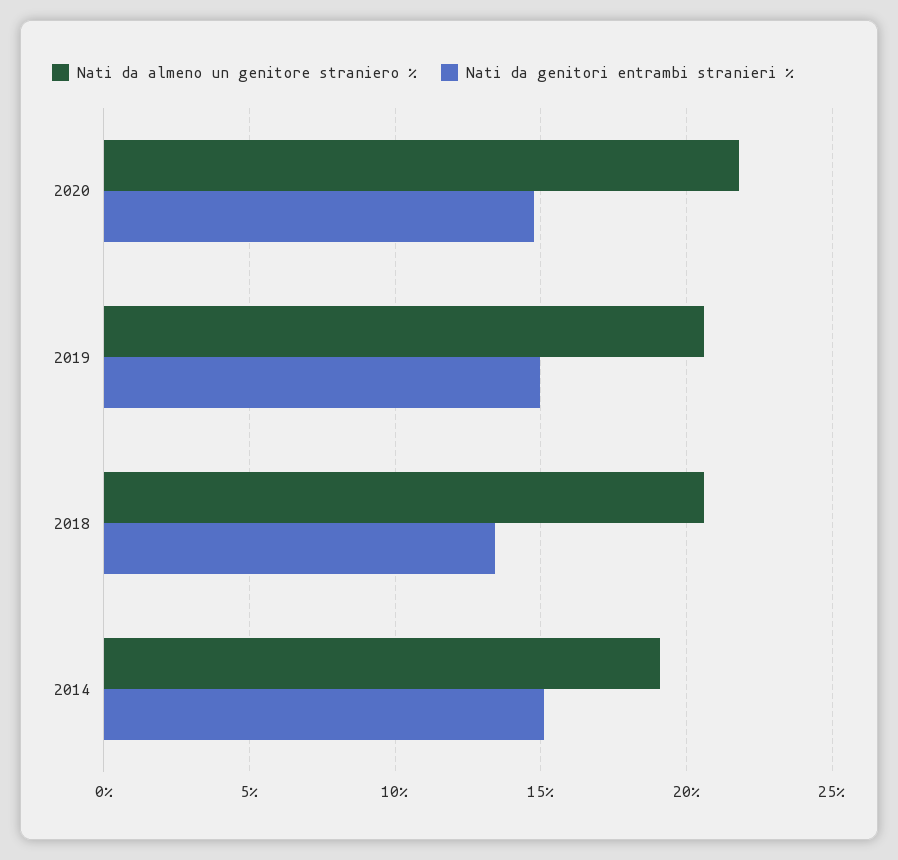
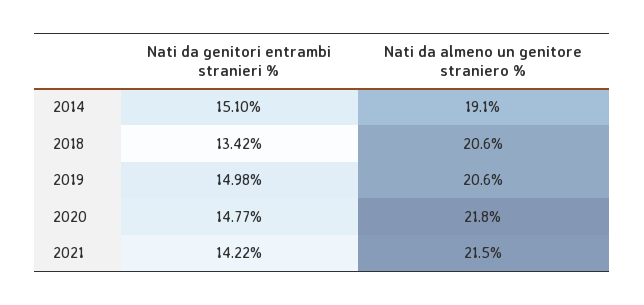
Nati da genitori entrambi stranieri %, 2021: none -> 14.22
Nati da almeno un genitore straniero %, 2021: none -> 21.5

